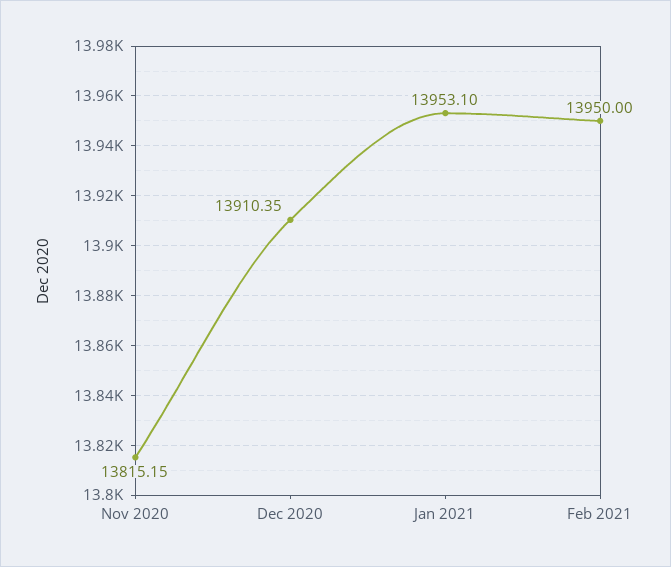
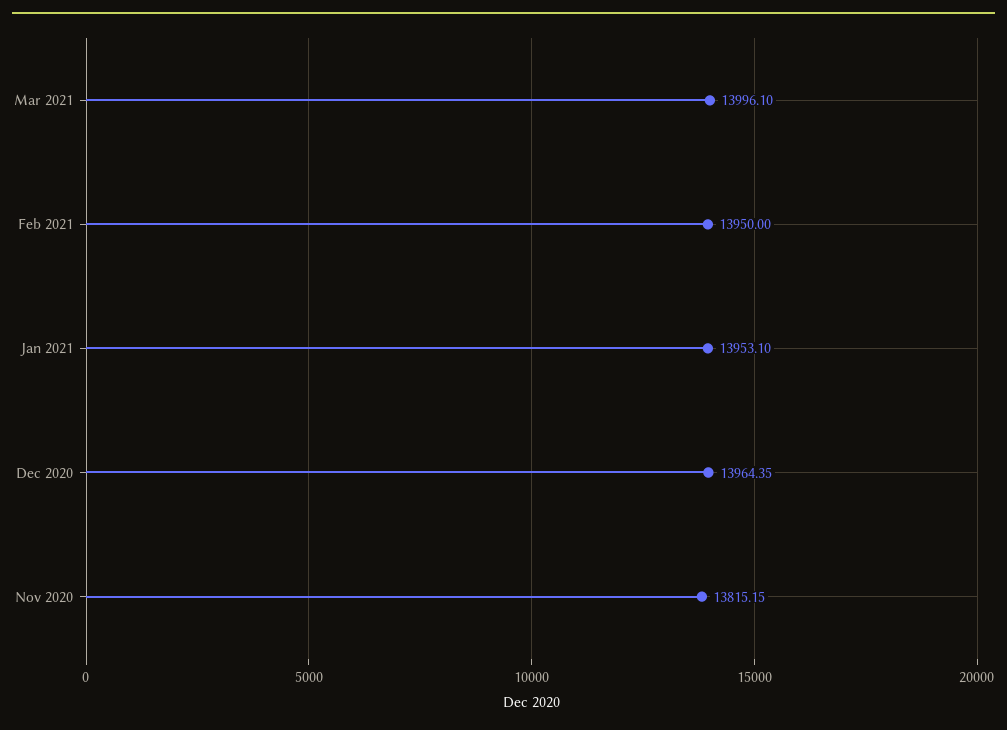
Dec 2020: 13910.35 -> 13964.35
Mar 2021: none -> 13996.1

